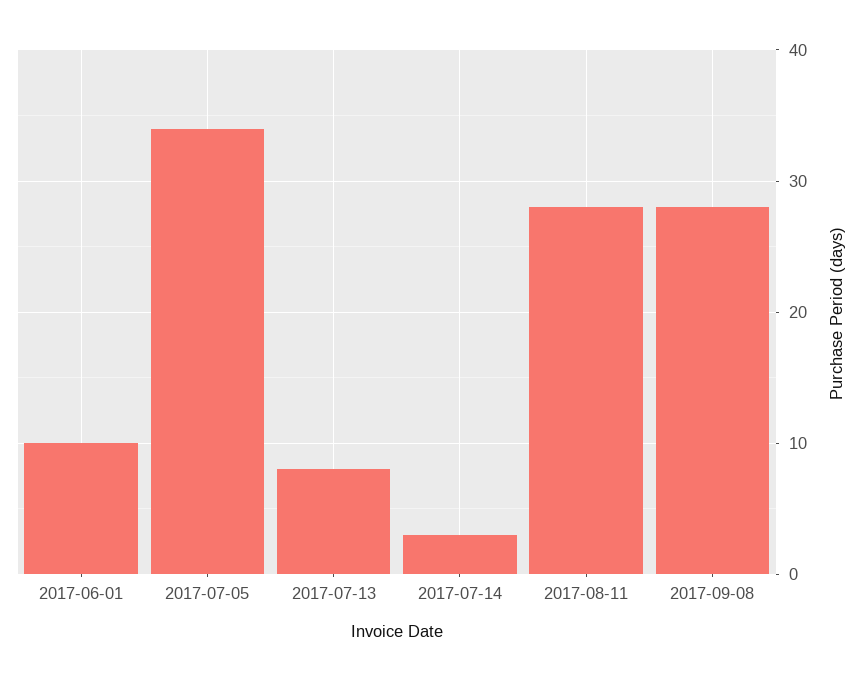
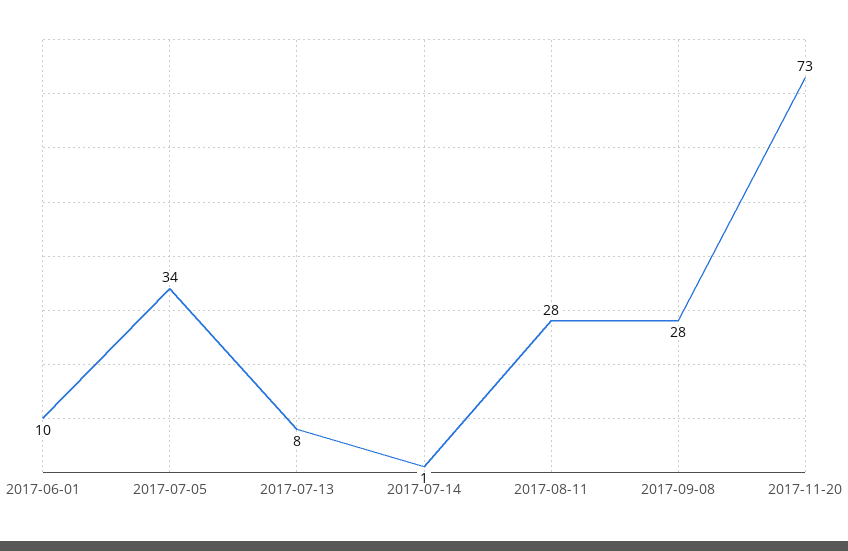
2017-07-14: 3 -> 1
2017-11-20: none -> 73

